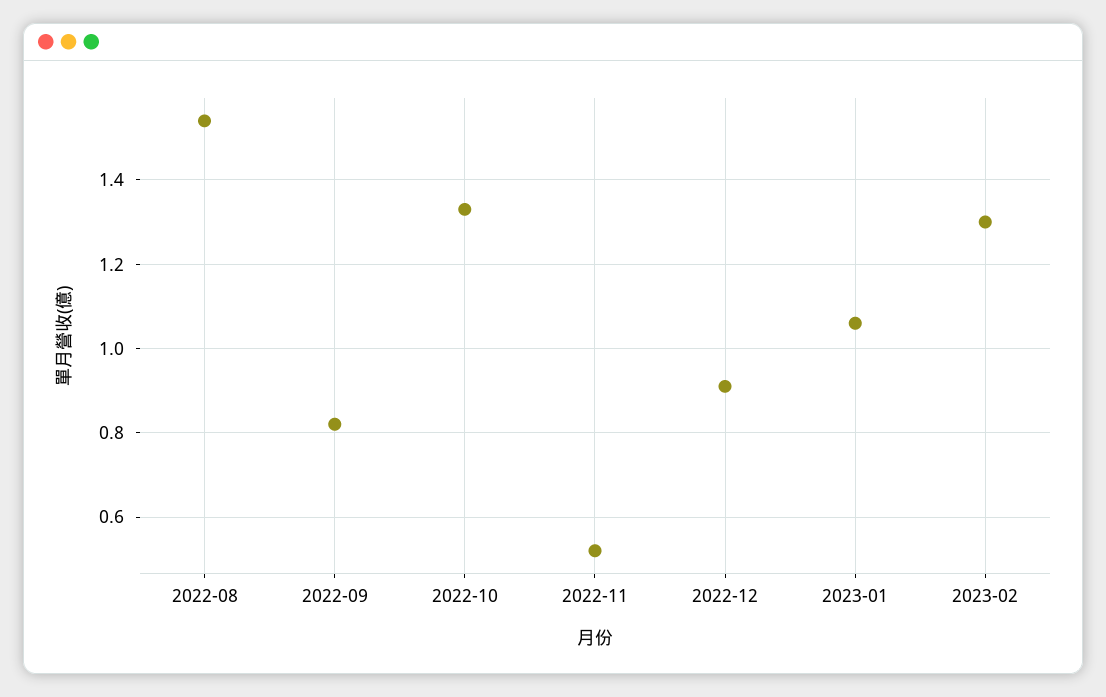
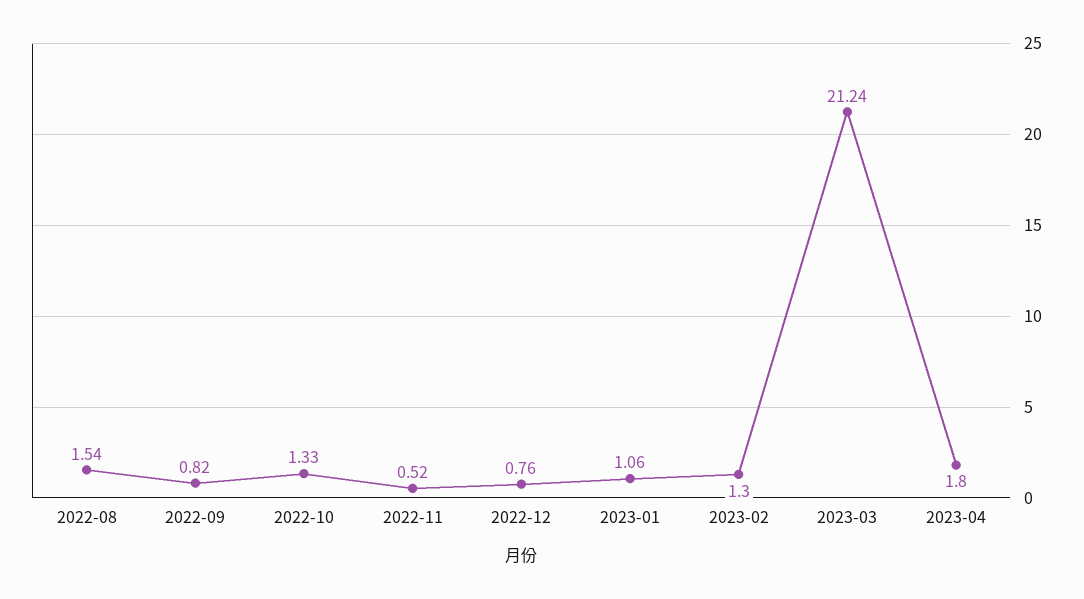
2022-12: 0.9 -> 0.76
2023-03: none -> 21.24
2023-04: none -> 1.8

